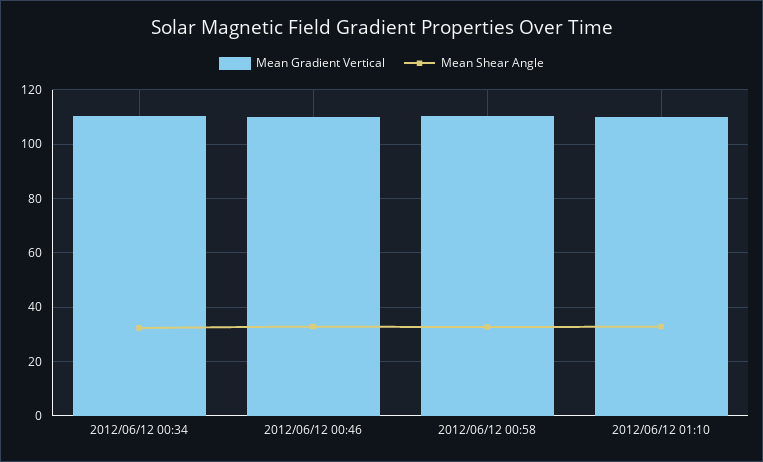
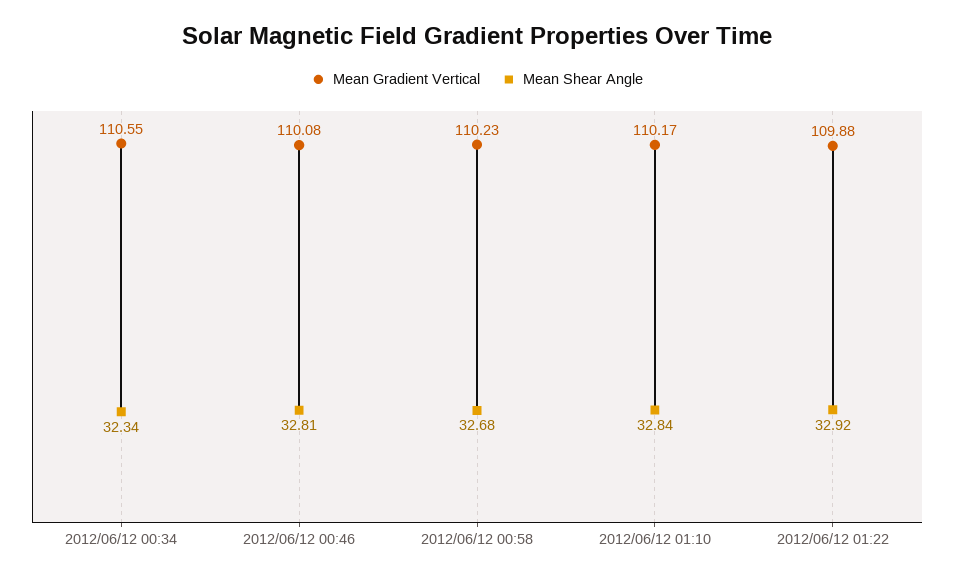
Mean Gradient Vertical, 2012/06/12 01:22: none -> 109.88
Mean Shear Angle, 2012/06/12 01:22: none -> 32.92

